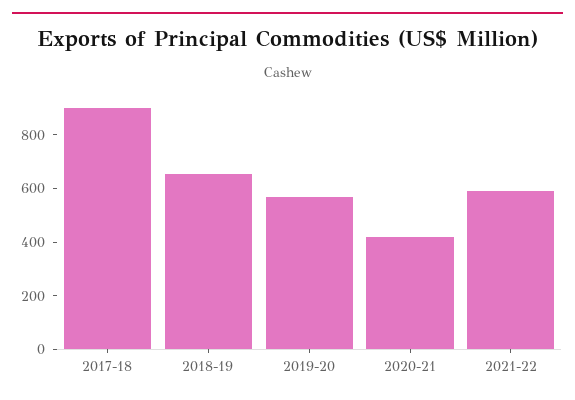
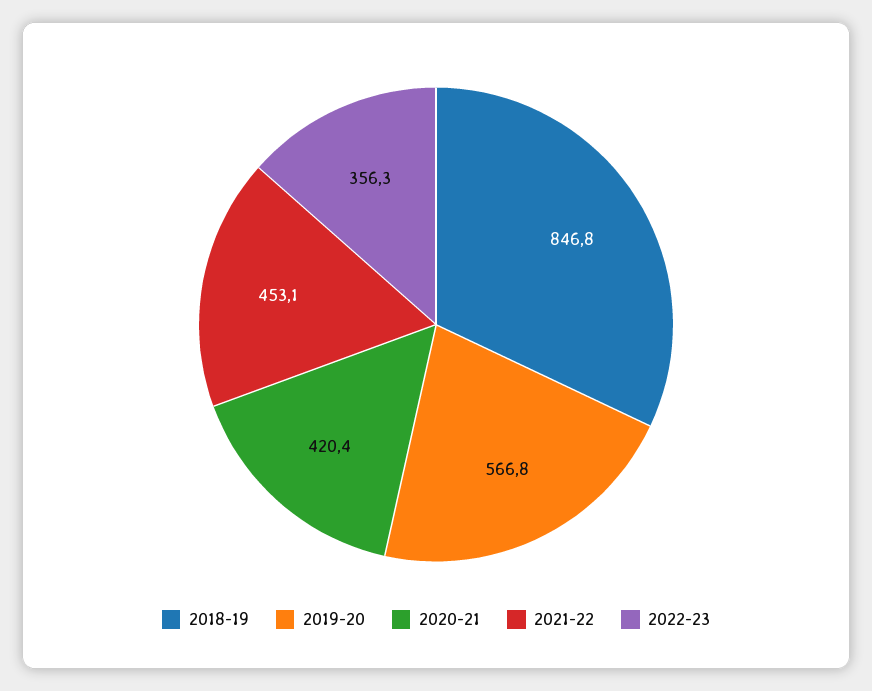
2017-18: 900 -> none
2018-19: 650 -> 846.8
2021-22: 600 -> 453.1
2022-23: none -> 356.3

